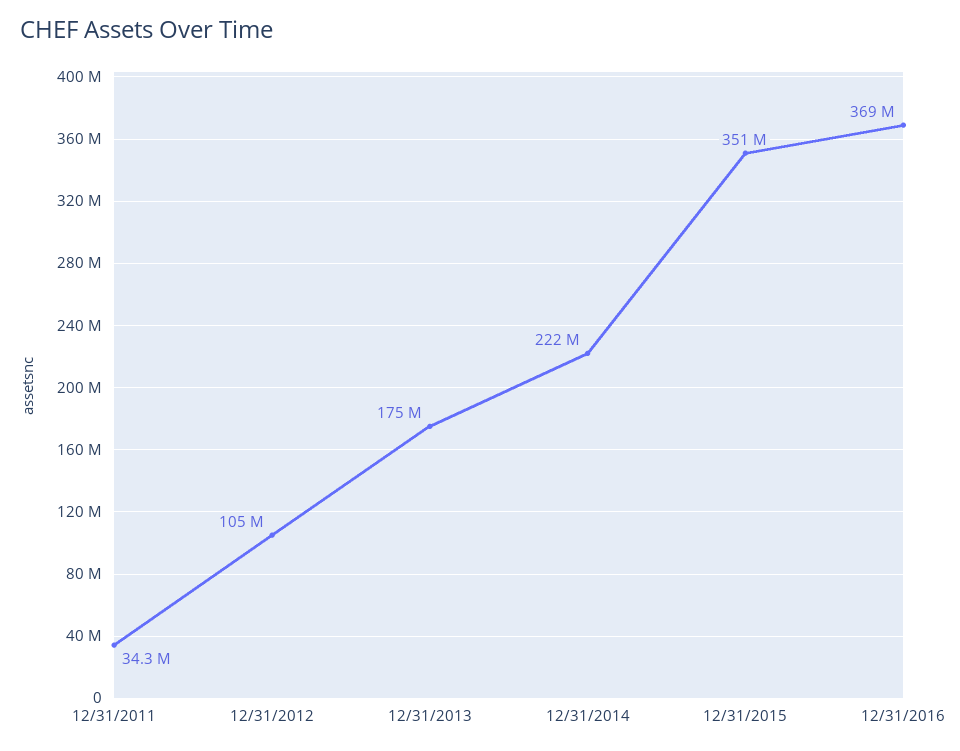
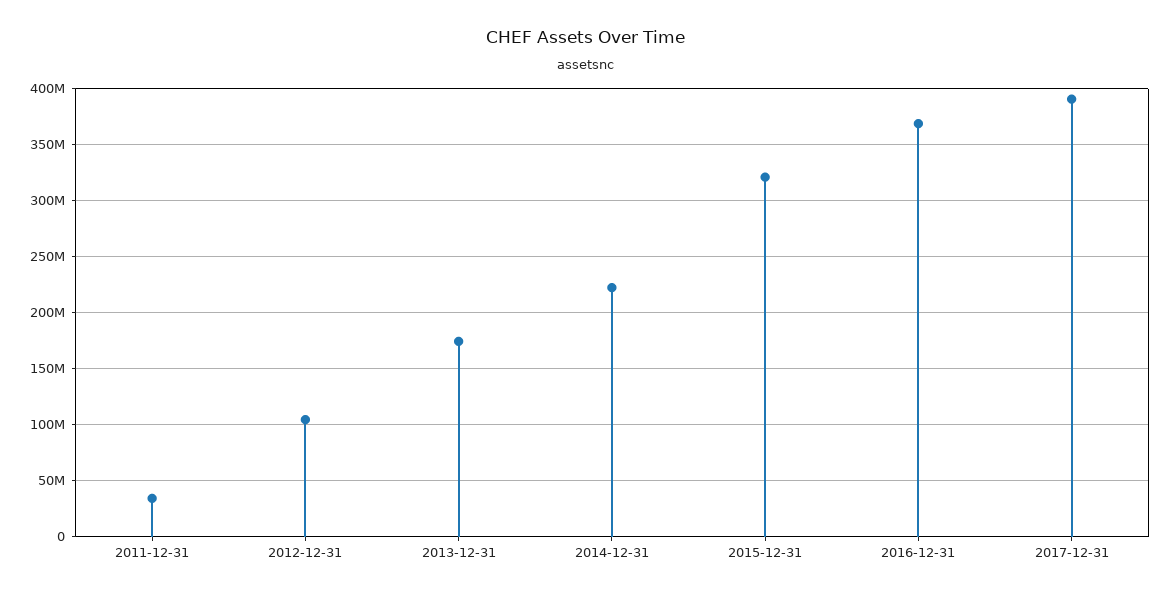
12/31/2015: 351000000 -> 320000000
2017-12-31: none -> 390000000

